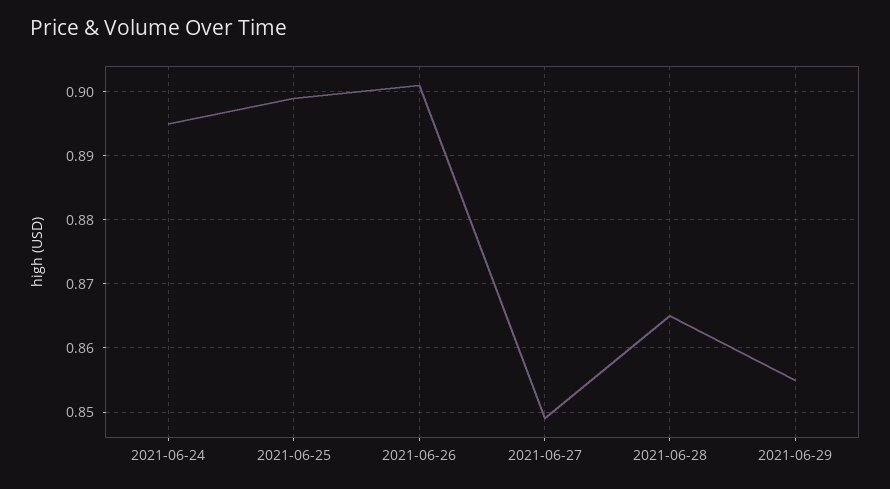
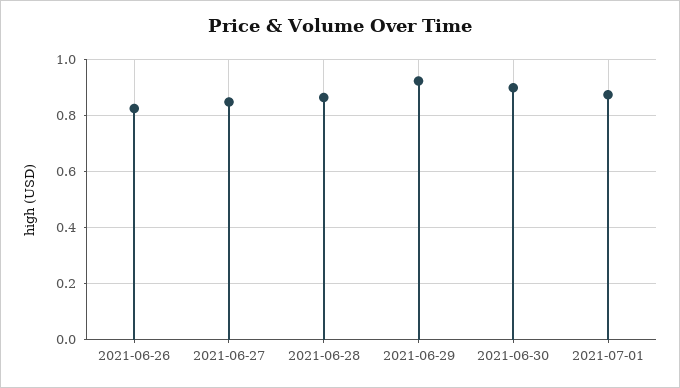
2021-06-24: 0.895 -> none
2021-06-25: 0.899 -> none
2021-06-26: 0.901 -> 0.825
2021-06-29: 0.855 -> 0.925
2021-06-30: none -> 0.9
2021-07-01: none -> 0.875

